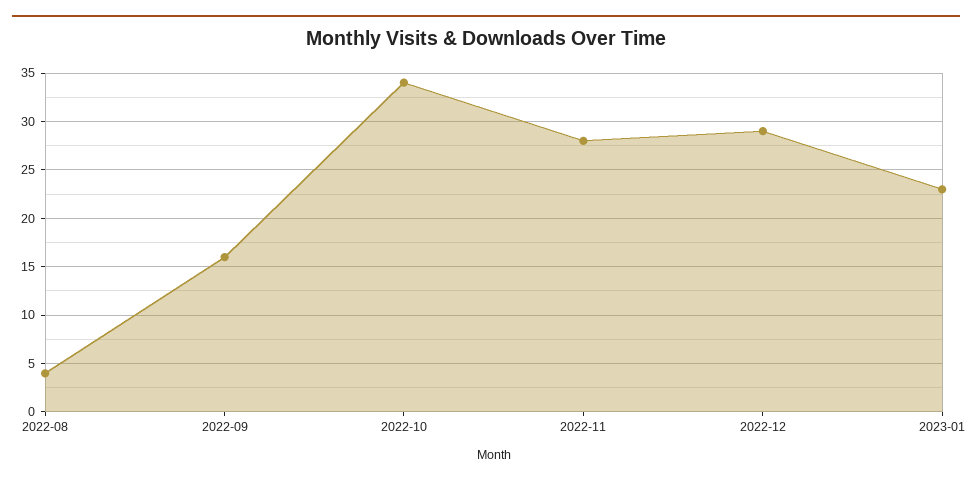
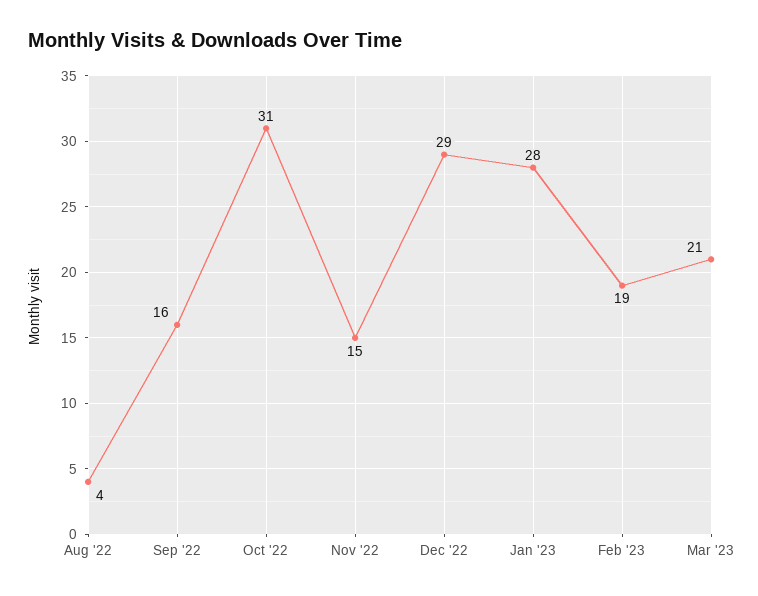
2022-10: 34 -> 31
2022-11: 28 -> 15
2023-01: 23 -> 28
Feb '23: none -> 19
Mar '23: none -> 21

